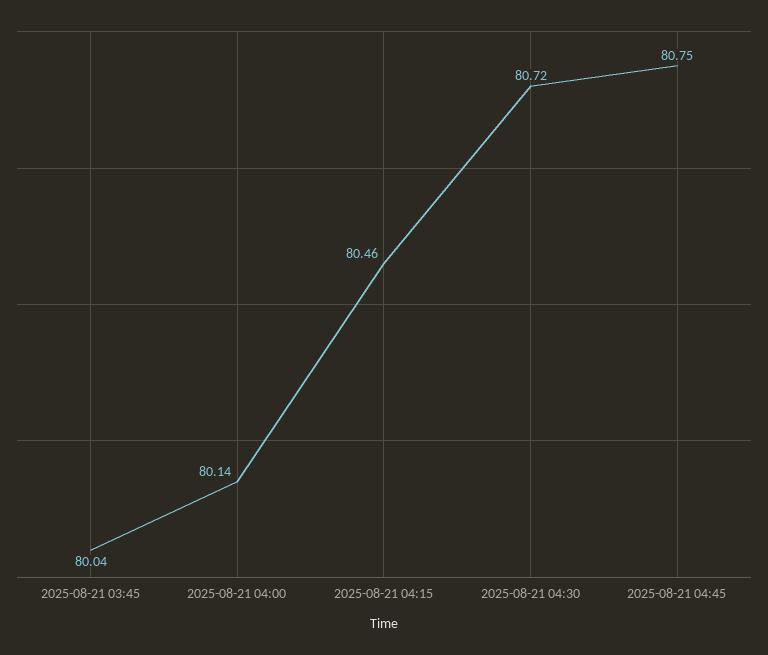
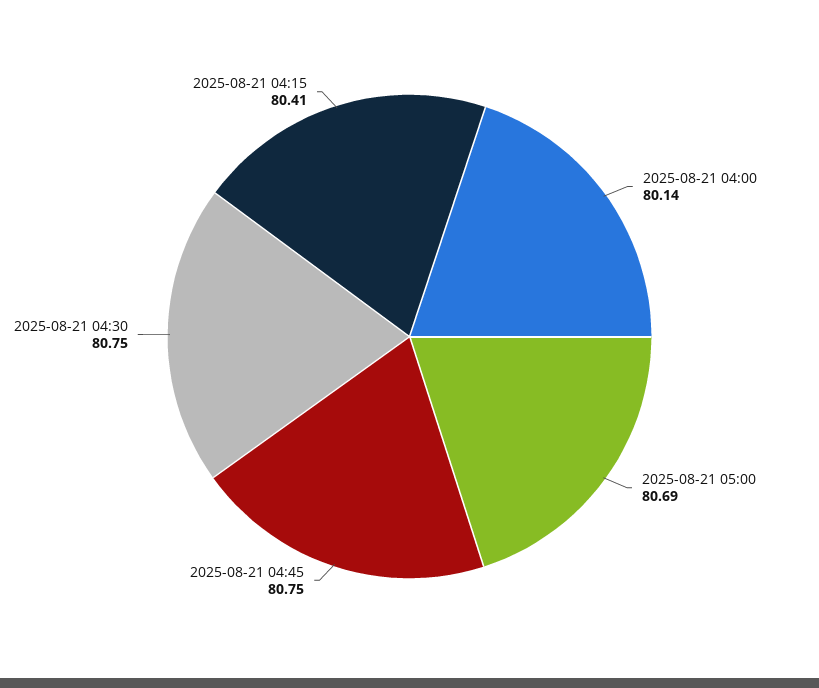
2025-08-21 03:45: 80.04 -> none
2025-08-21 04:15: 80.46 -> 80.41
2025-08-21 04:30: 80.72 -> 80.75
2025-08-21 05:00: none -> 80.69

